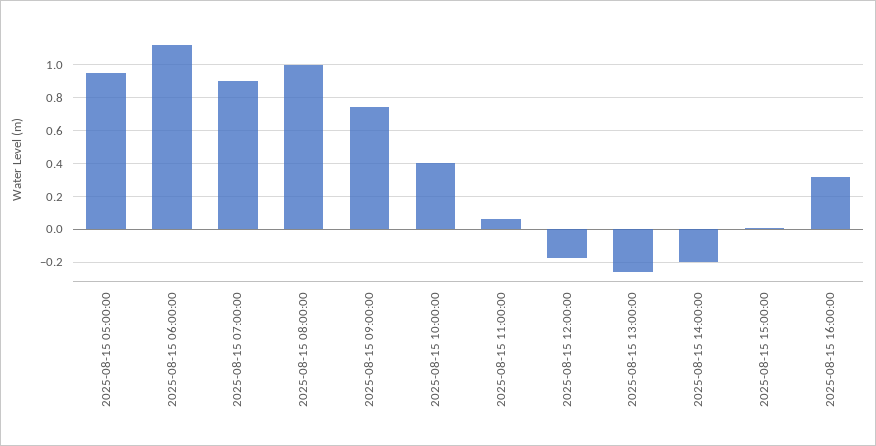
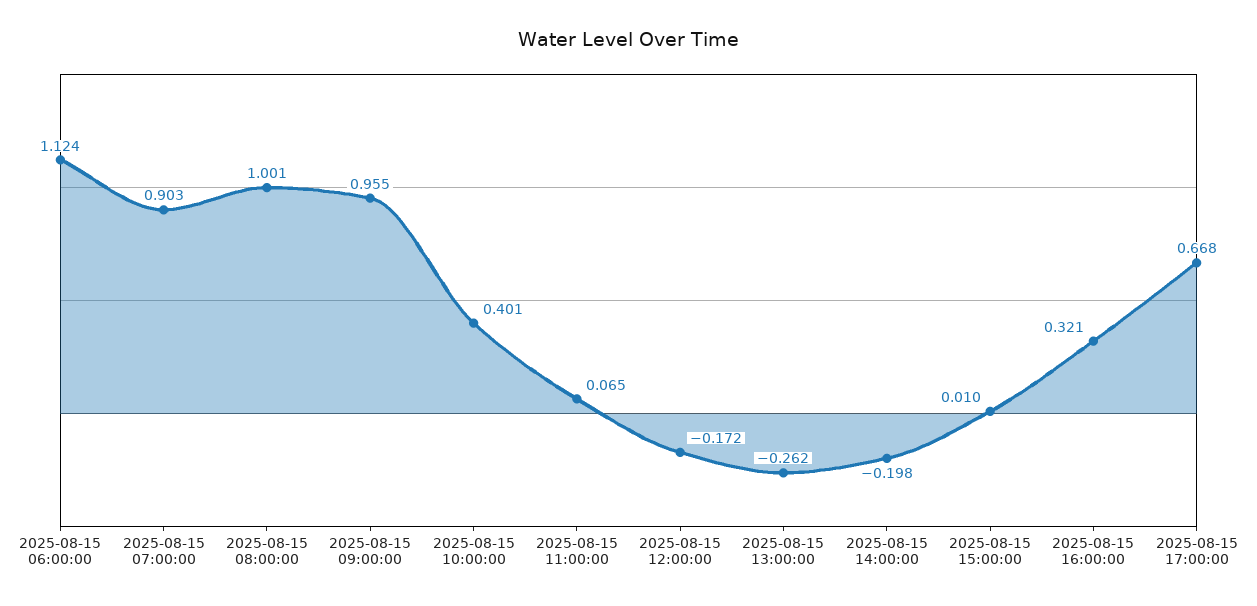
2025-08-15 05:00:00: 0.95 -> none
2025-08-15 09:00:00: 0.75 -> 0.955
2025-08-15 17:00:00: none -> 0.668

